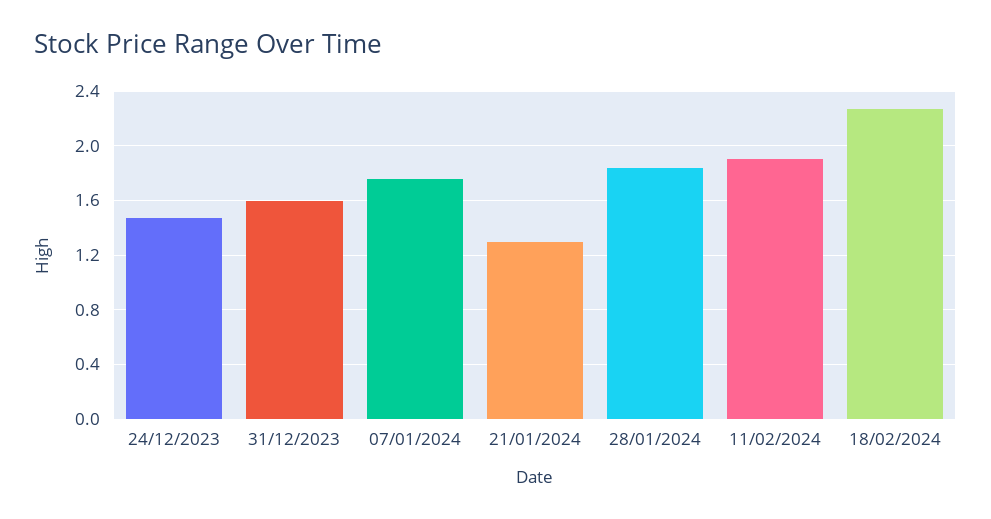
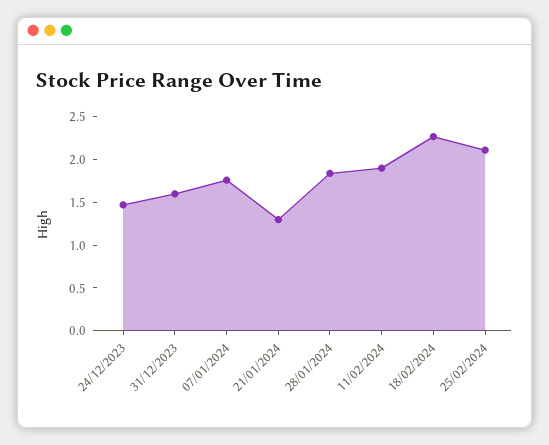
25/02/2024: none -> 2.1

